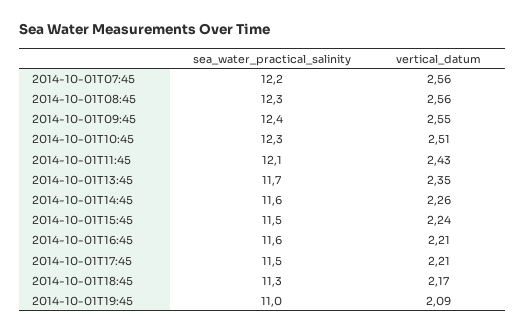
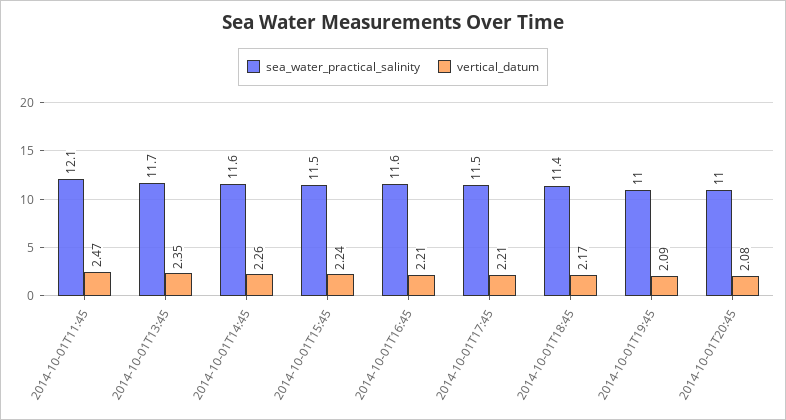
sea_water_practical_salinity, 2014-10-01T07:45: 12.2 -> none
vertical_datum, 2014-10-01T07:45: 2.56 -> none
sea_water_practical_salinity, 2014-10-01T08:45: 12.3 -> none
vertical_datum, 2014-10-01T08:45: 2.56 -> none
sea_water_practical_salinity, 2014-10-01T09:45: 12.4 -> none
vertical_datum, 2014-10-01T09:45: 2.55 -> none
sea_water_practical_salinity, 2014-10-01T10:45: 12.3 -> none
vertical_datum, 2014-10-01T10:45: 2.51 -> none
vertical_datum, 2014-10-01T11:45: 2.43 -> 2.47
sea_water_practical_salinity, 2014-10-01T18:45: 11.3 -> 11.4
sea_water_practical_salinity, 2014-10-01T20:45: none -> 11
vertical_datum, 2014-10-01T20:45: none -> 2.08

